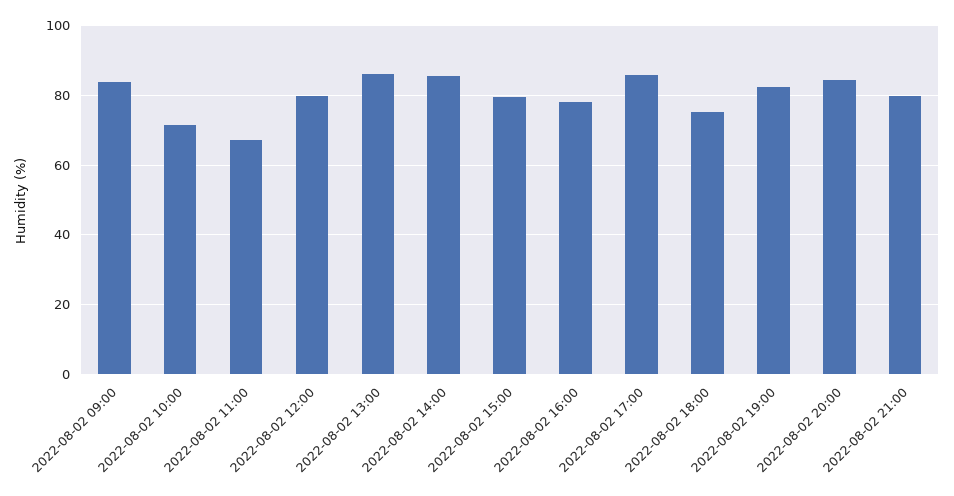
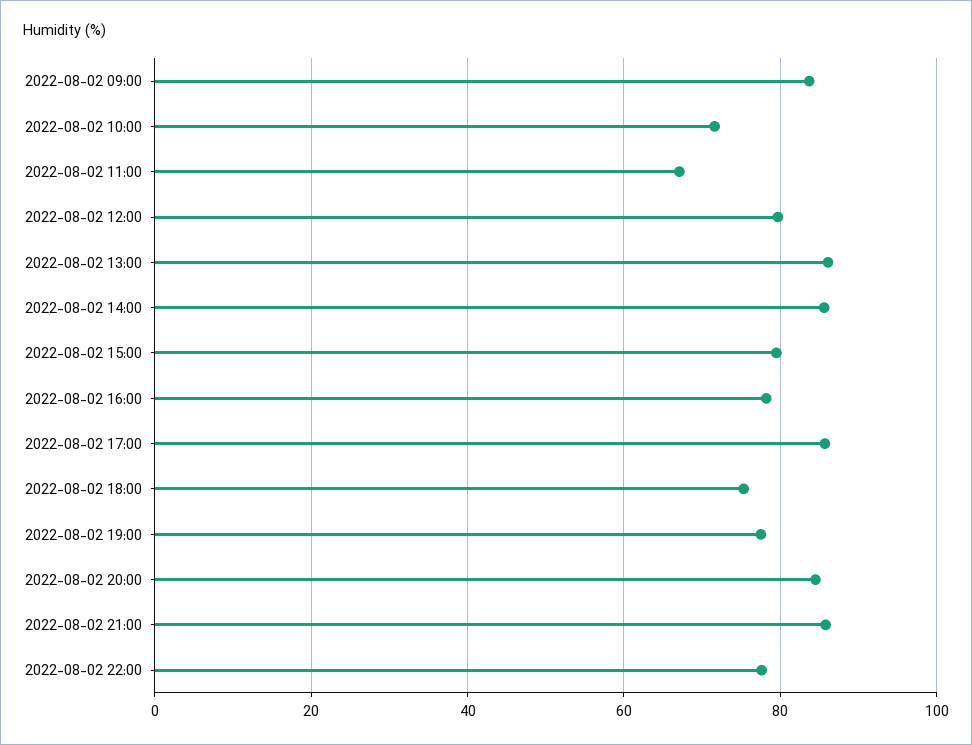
2022-08-02 19:00: 82 -> 78
2022-08-02 21:00: 80 -> 86
2022-08-02 22:00: none -> 78

